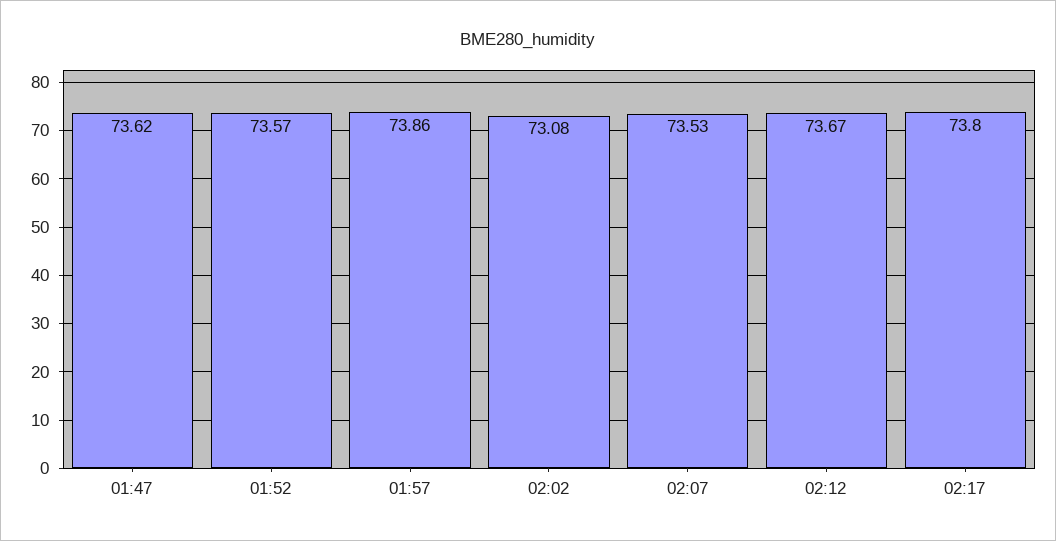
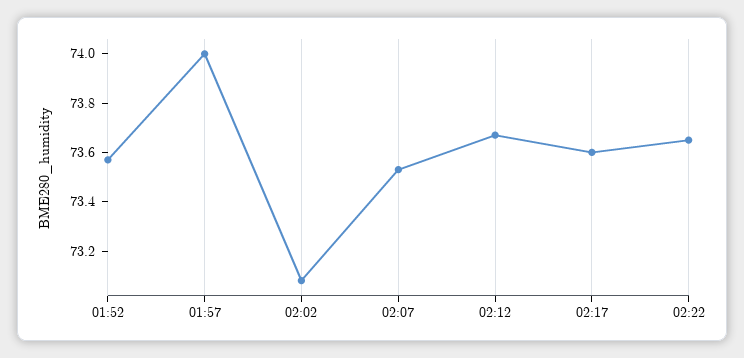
01:47: 73.62 -> none
01:57: 73.86 -> 74
02:17: 73.8 -> 73.6
02:22: none -> 73.65

